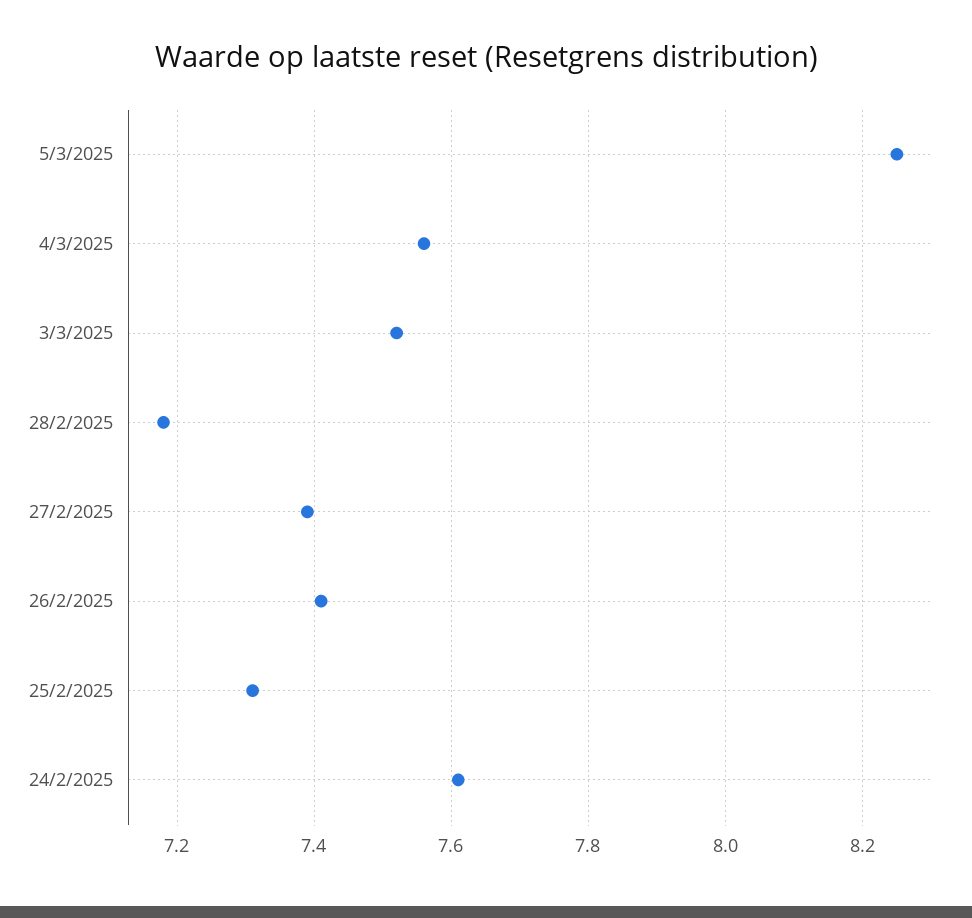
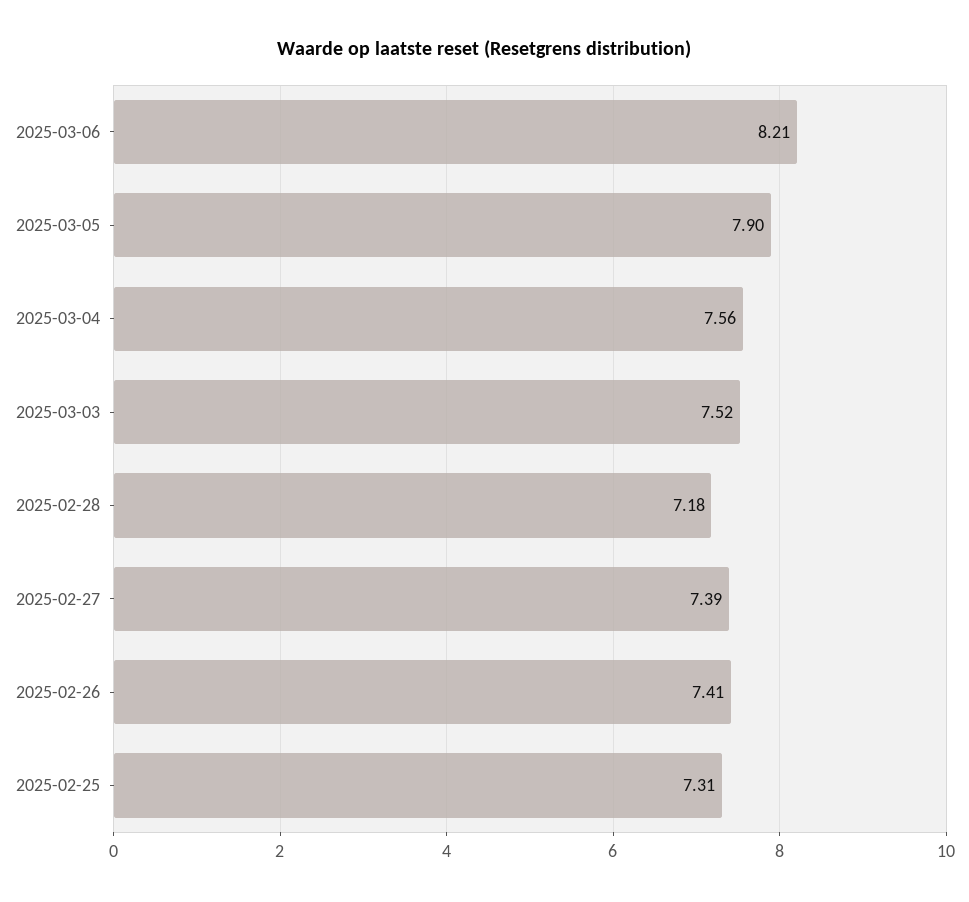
5/3/2025: 8.25 -> 7.9
24/2/2025: 7.6 -> none
2025-03-06: none -> 8.21

